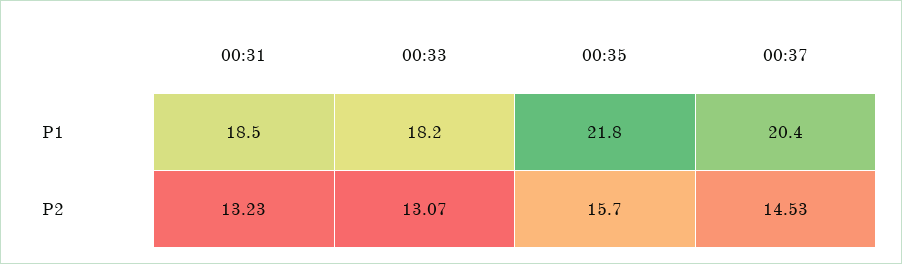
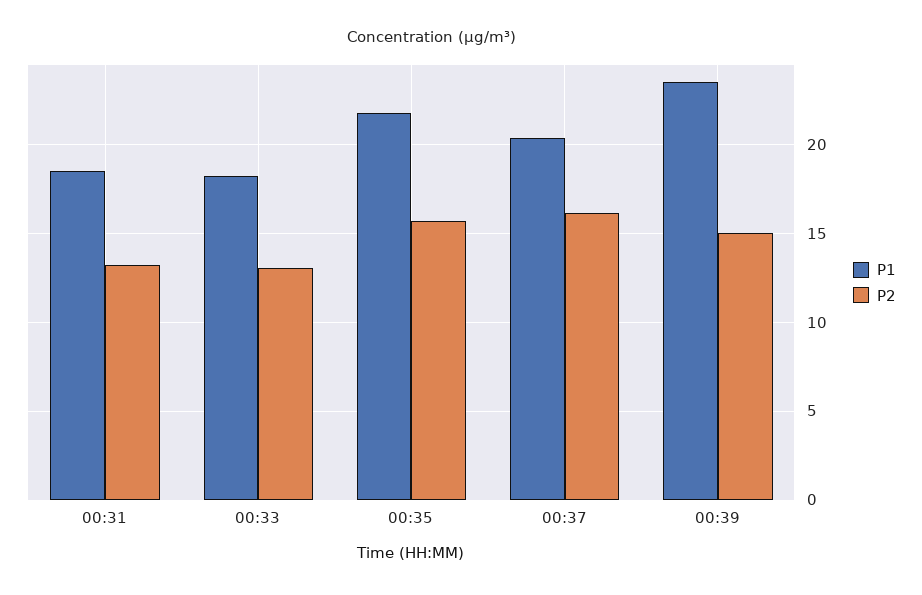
P2, 00:37: 14.53 -> 16
P1, 00:39: none -> 23.5
P2, 00:39: none -> 15

